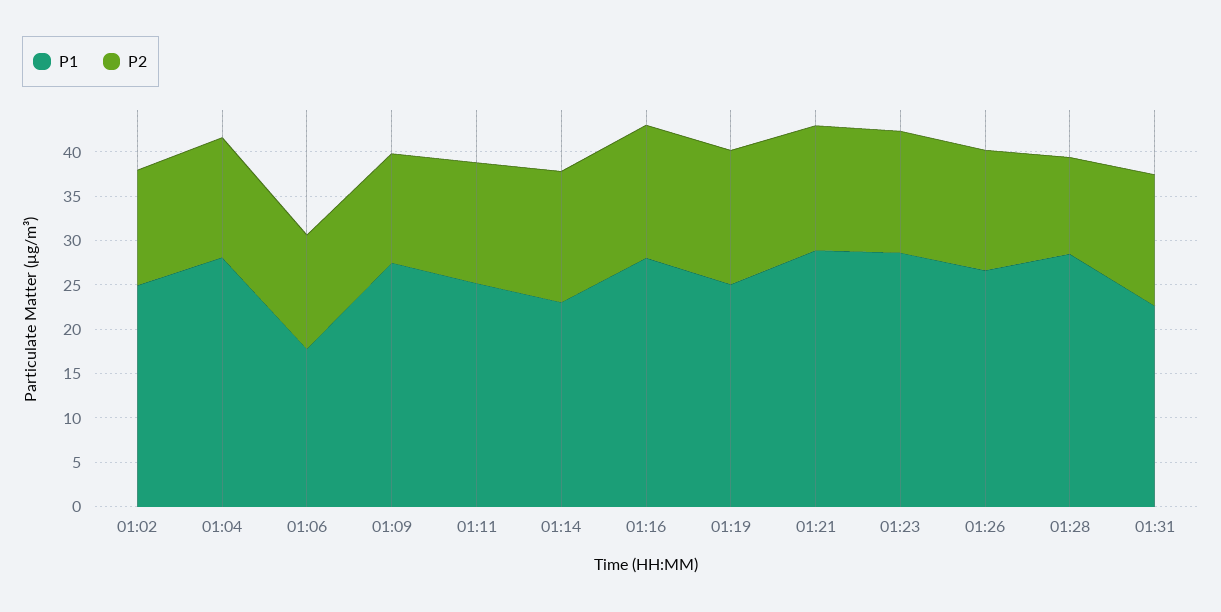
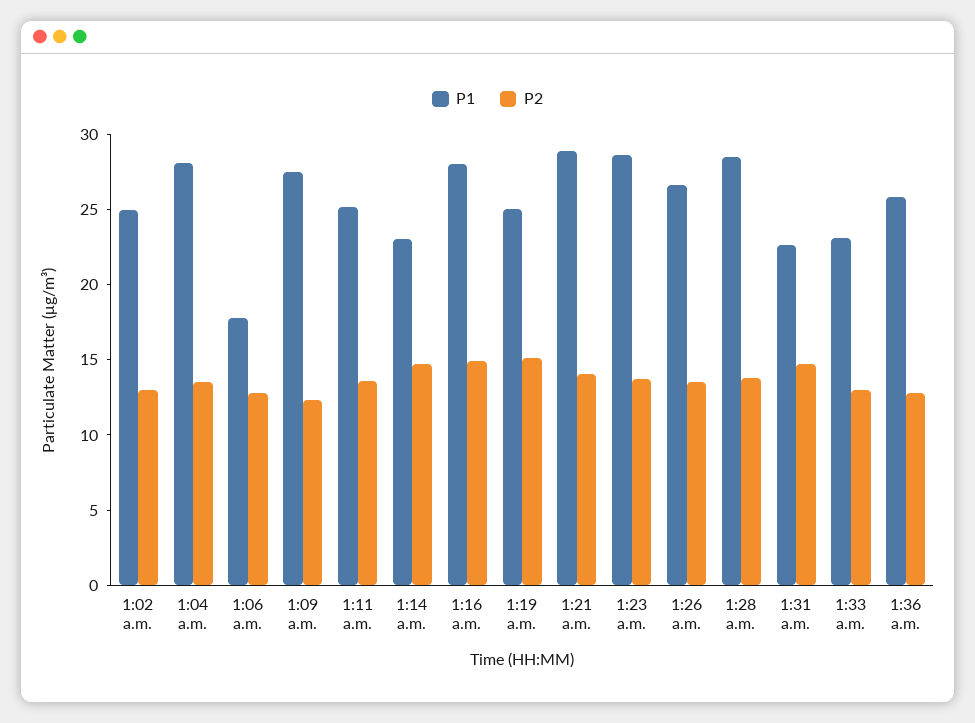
P2, 01:28: 11 -> 14
P1, 1:33 a.m.: none -> 23
P2, 1:33 a.m.: none -> 13
P1, 1:36 a.m.: none -> 26
P2, 1:36 a.m.: none -> 13

